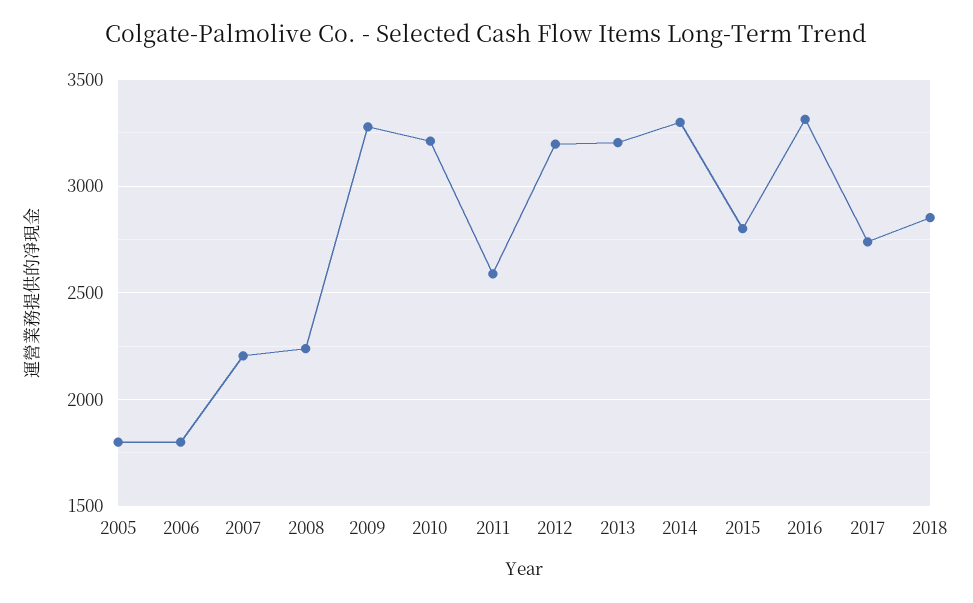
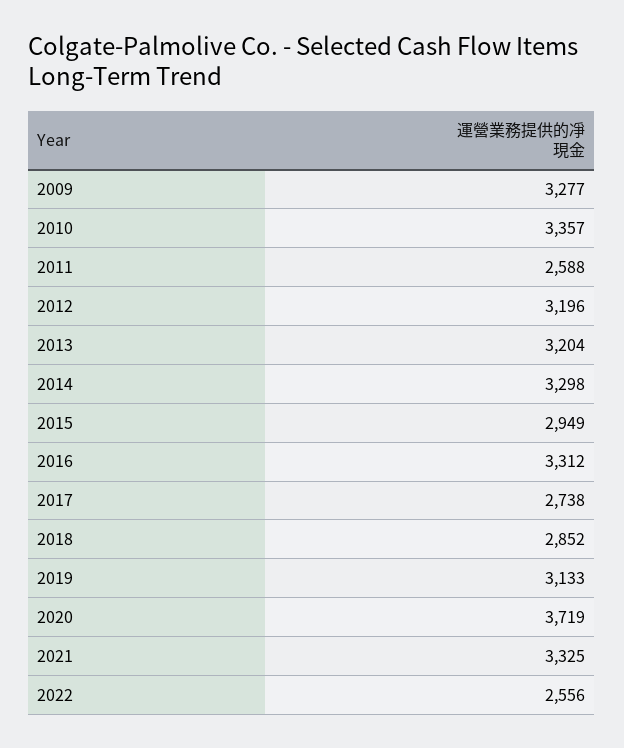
2005: 1800 -> none
2006: 1800 -> none
2007: 2200 -> none
2008: 2250 -> none
2010: 3200 -> 3357
2015: 2800 -> 2949
2019: none -> 3133
2020: none -> 3719
2021: none -> 3325
2022: none -> 2556

